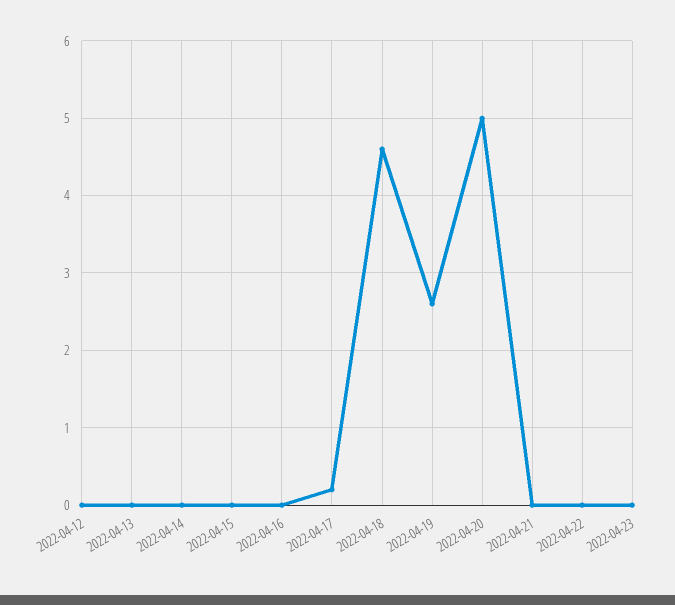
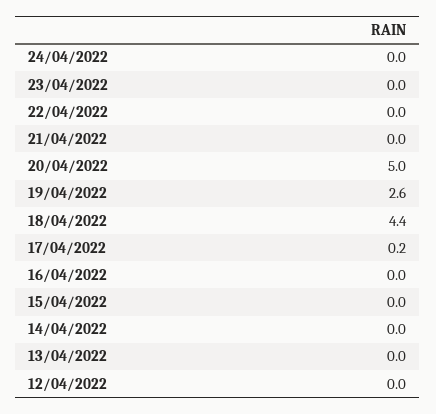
2022-04-18: 4.6 -> 4.4
24/04/2022: none -> 0

